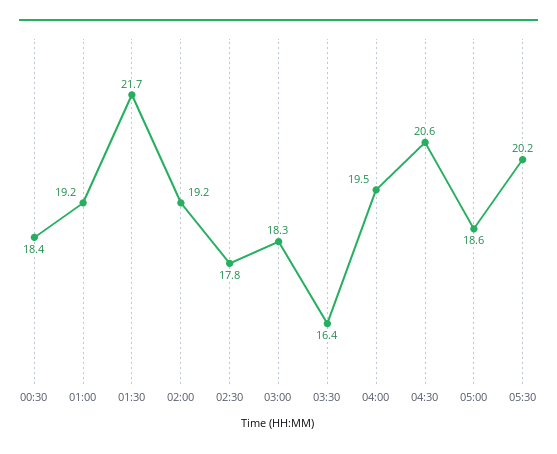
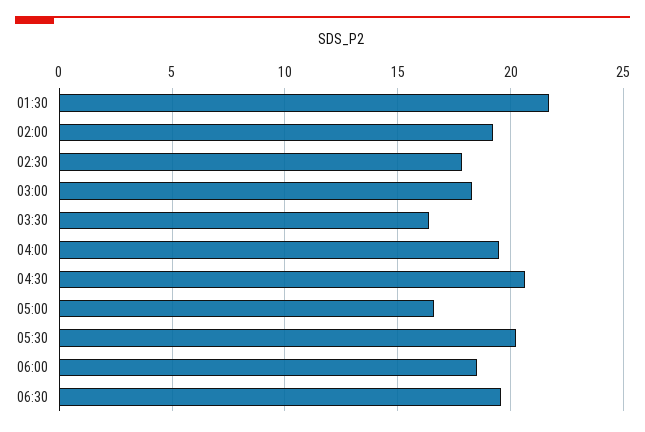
00:30: 18.4 -> none
01:00: 19.2 -> none
05:00: 18.6 -> 16.5
06:00: none -> 18.5
06:30: none -> 19.5

